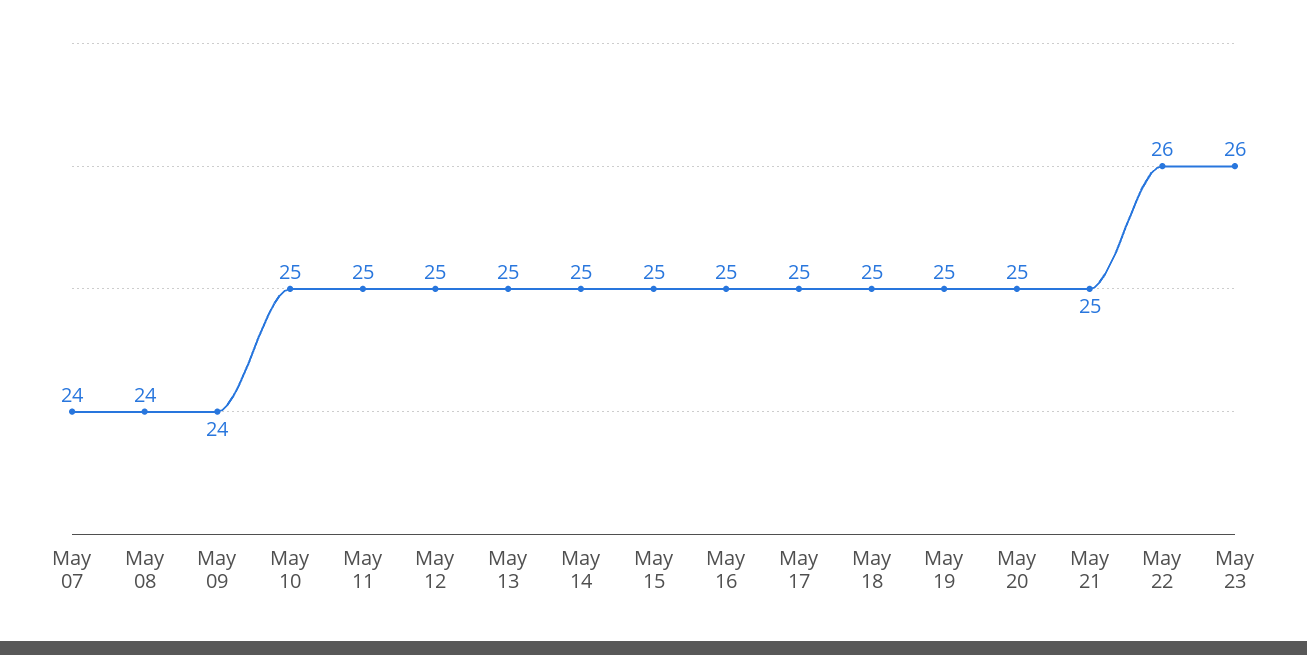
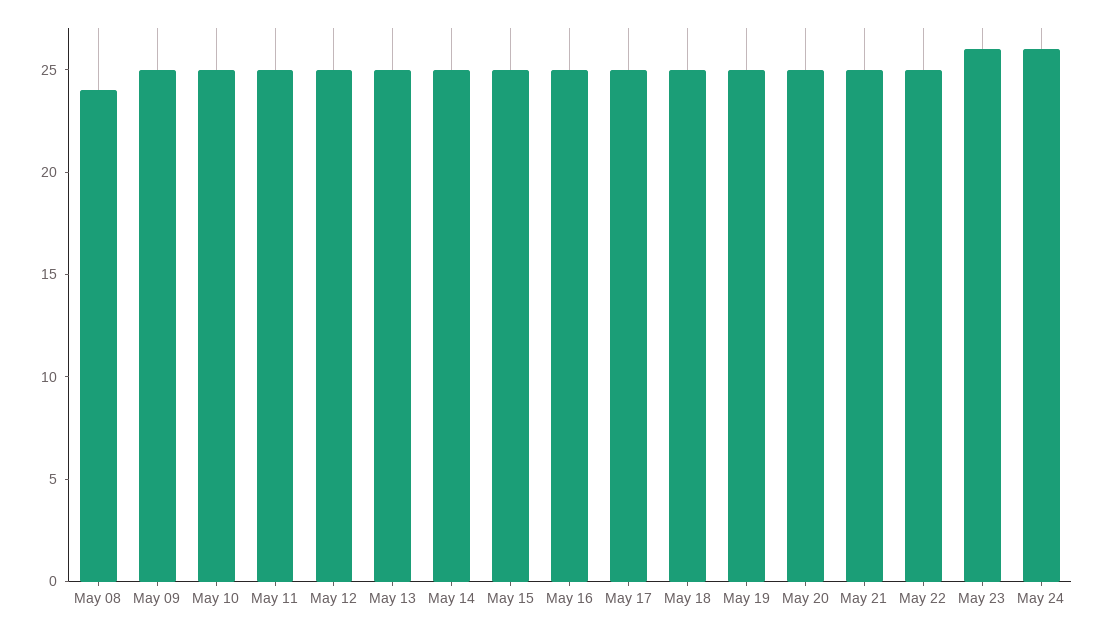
May 07: 24 -> none
May 09: 24 -> 25
May 22: 26 -> 25
May 24: none -> 26

